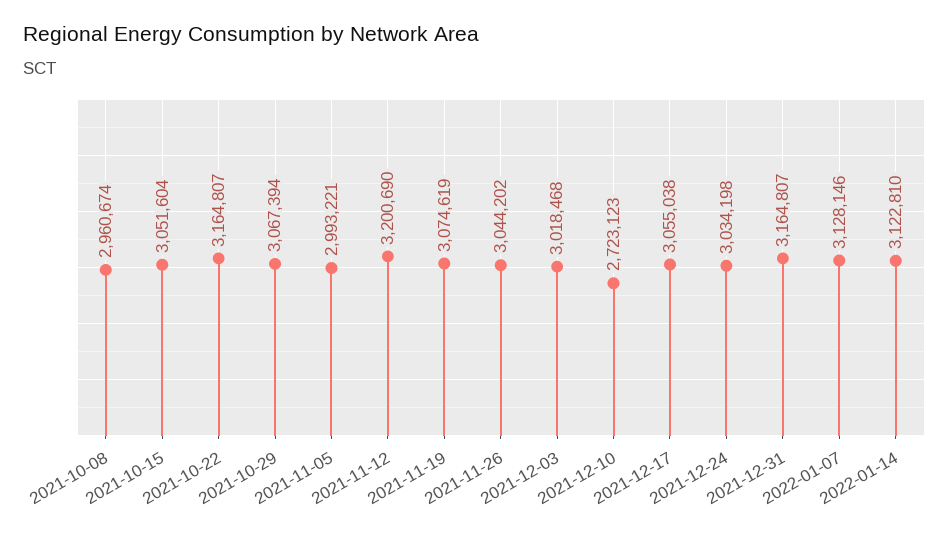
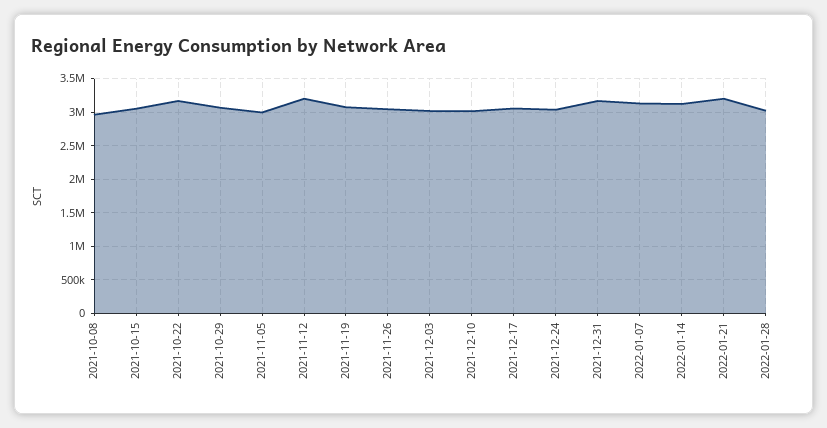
2021-12-10: 2723123 -> 3000000
2022-01-21: none -> 3200000
2022-01-28: none -> 3000000

